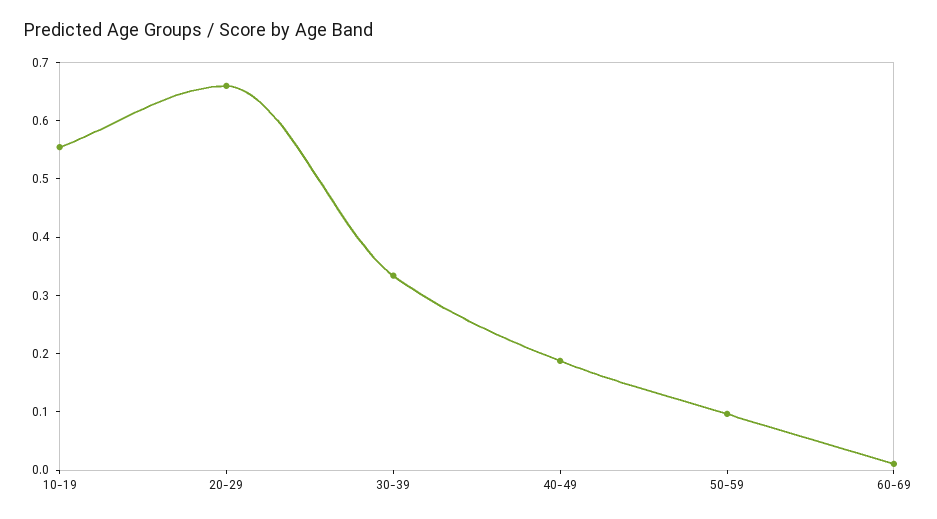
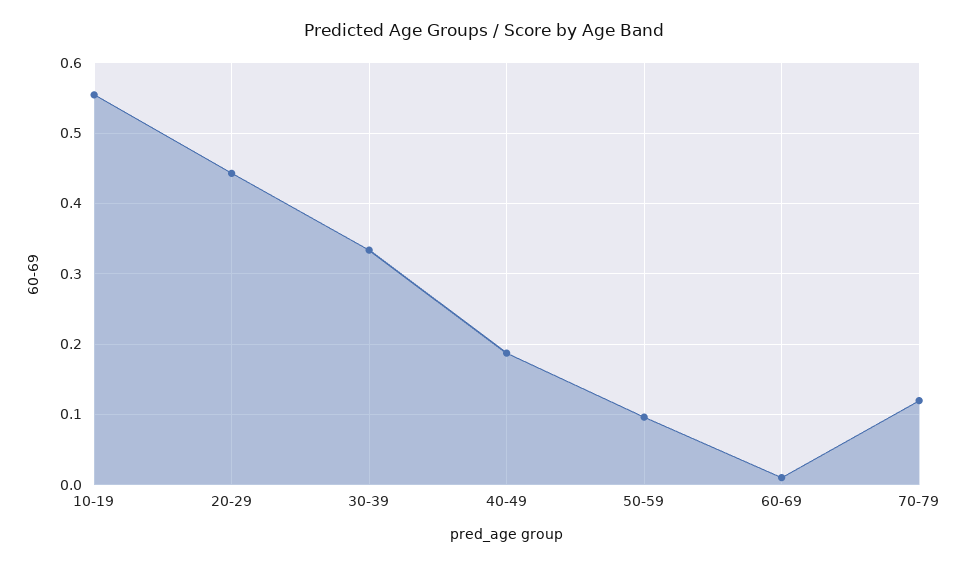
20-29: 0.66 -> 0.44
70-79: none -> 0.12

